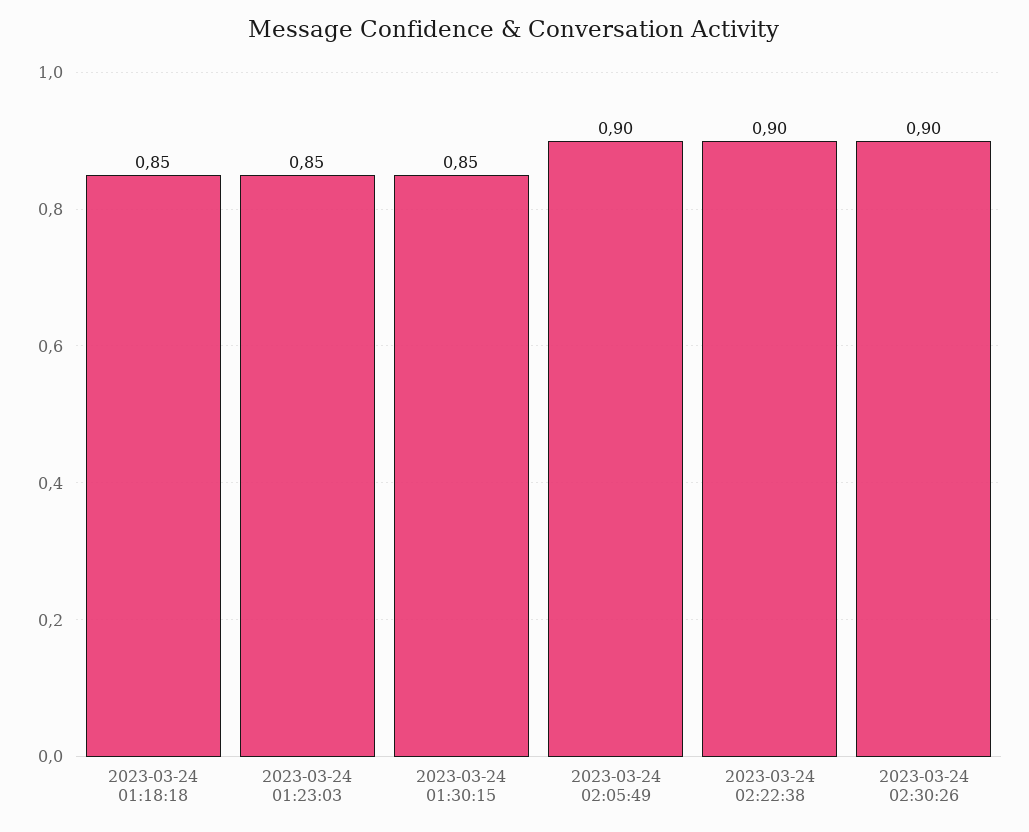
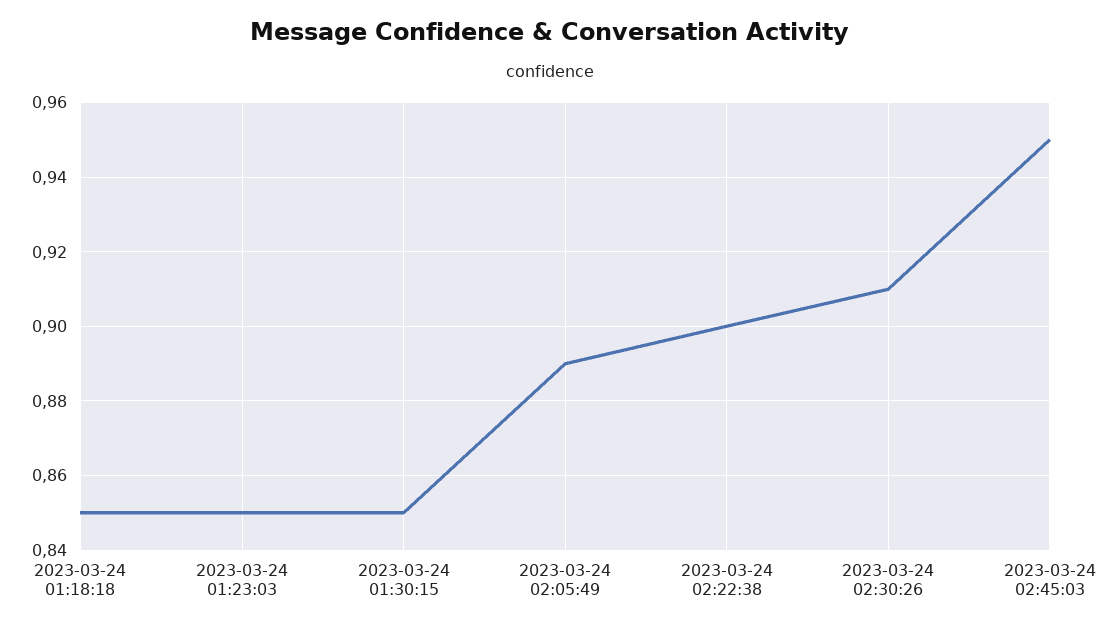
2023-03-24 02:05:49: 0.9 -> 0.89
2023-03-24 02:30:26: 0.9 -> 0.91
2023-03-24 02:45:03: none -> 0.95

